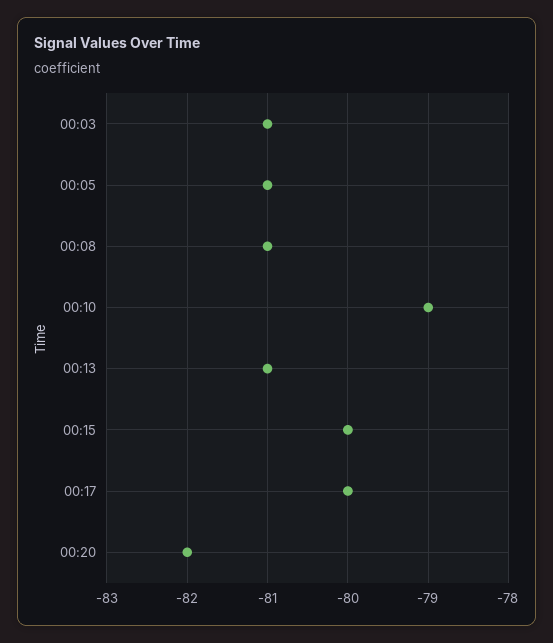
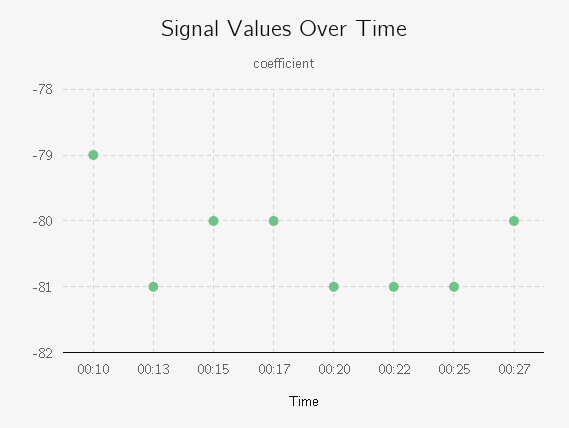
00:03: -81 -> none
00:05: -81 -> none
00:08: -81 -> none
00:20: -82 -> -81
00:22: none -> -81
00:25: none -> -81
00:27: none -> -80

